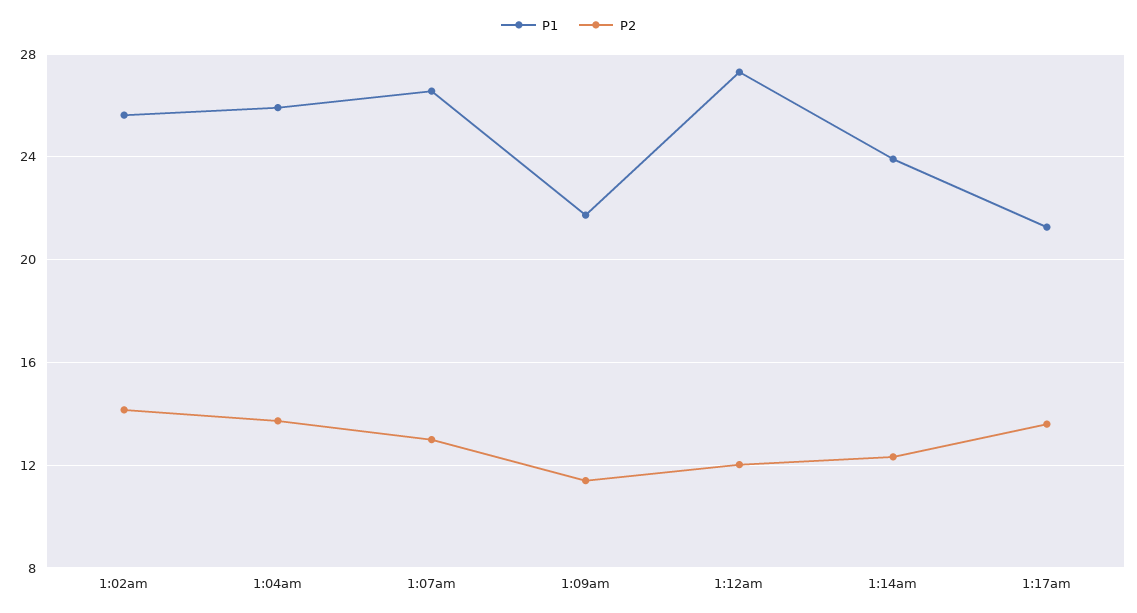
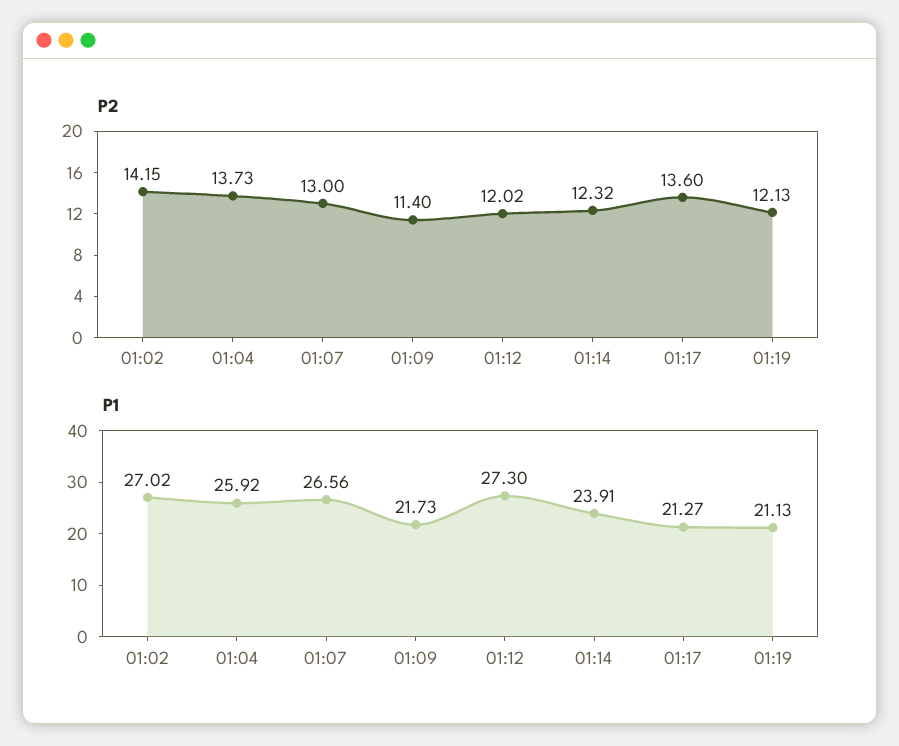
P1, 1:02am: 25.5 -> 27.02
P2, 01:19: none -> 12.13
P1, 01:19: none -> 21.13

